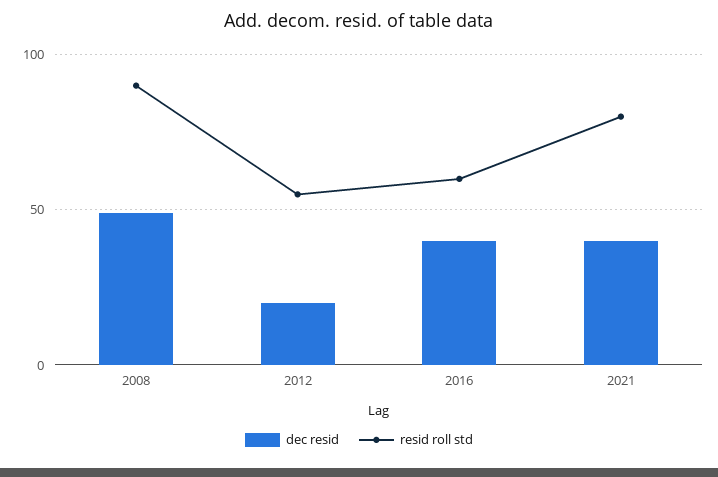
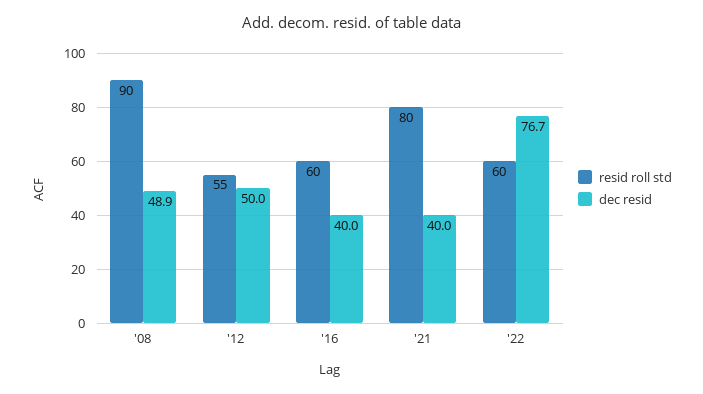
dec resid, 2012: 20 -> 50
resid roll std, '22: none -> 60
dec resid, '22: none -> 76.7

